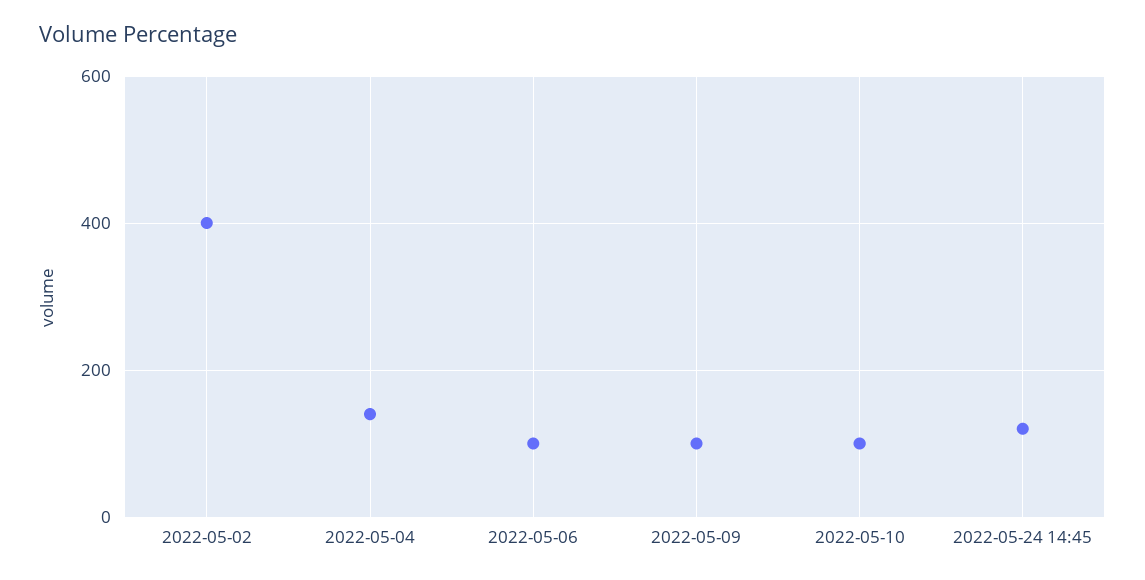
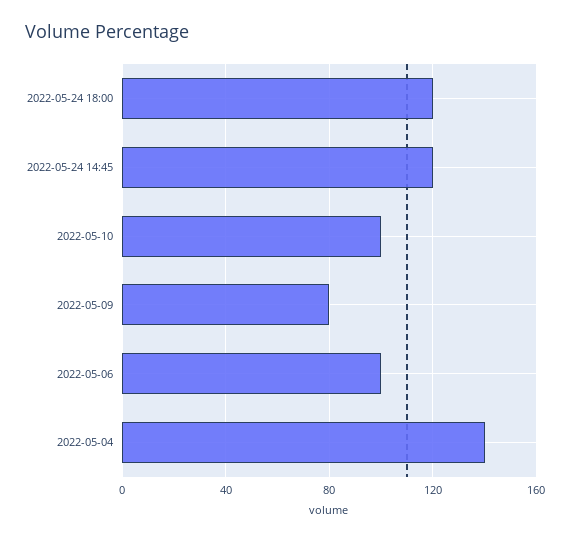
2022-05-02: 400 -> none
2022-05-09: 100 -> 80
2022-05-24 18:00: none -> 120

